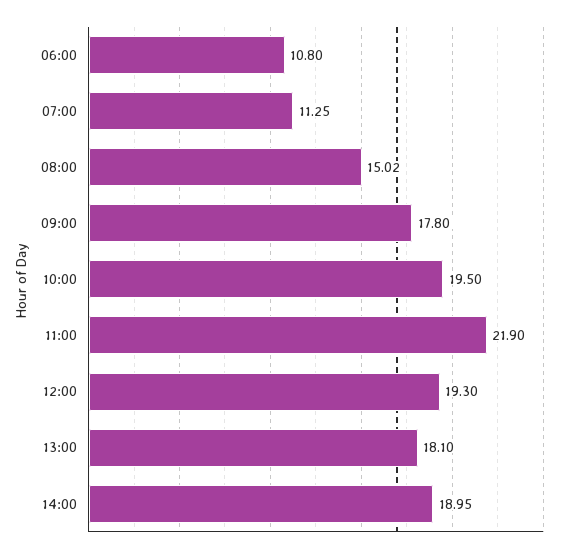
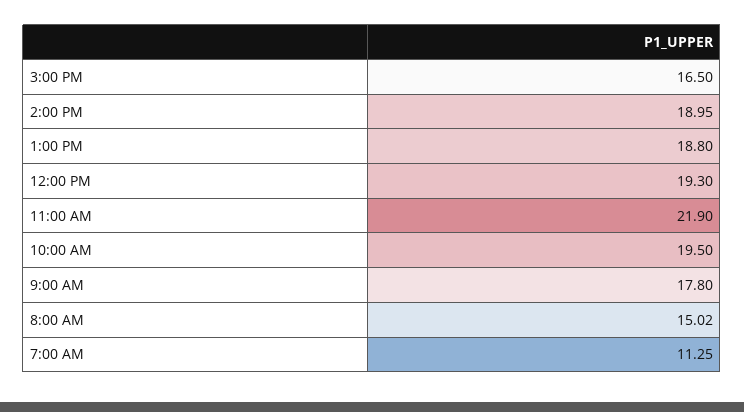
06:00: 10.8 -> none
13:00: 18.1 -> 18.8
3:00 PM: none -> 16.5

